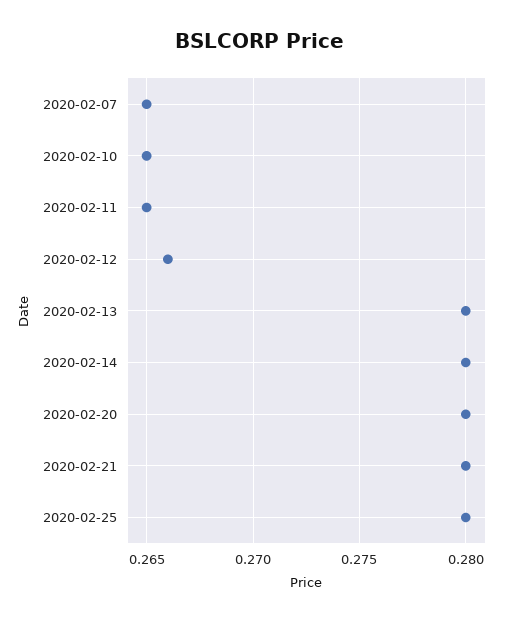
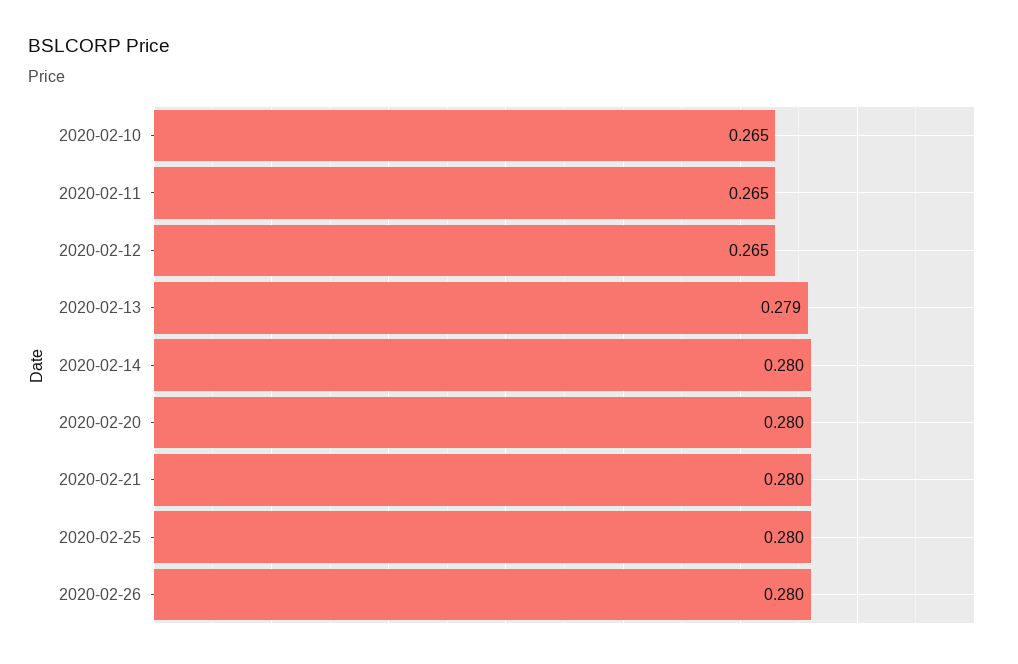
2020-02-07: 0.265 -> none
2020-02-12: 0.266 -> 0.265
2020-02-13: 0.28 -> 0.279
2020-02-26: none -> 0.28

